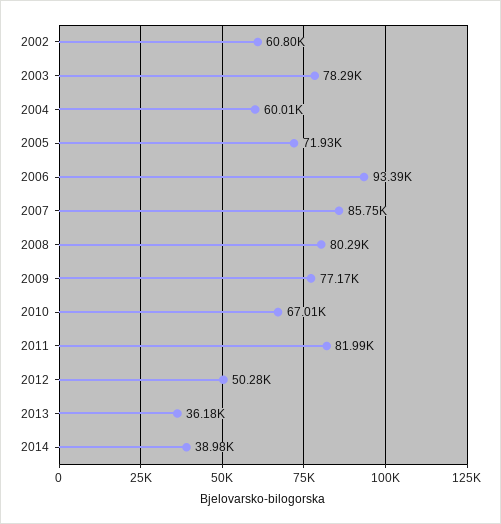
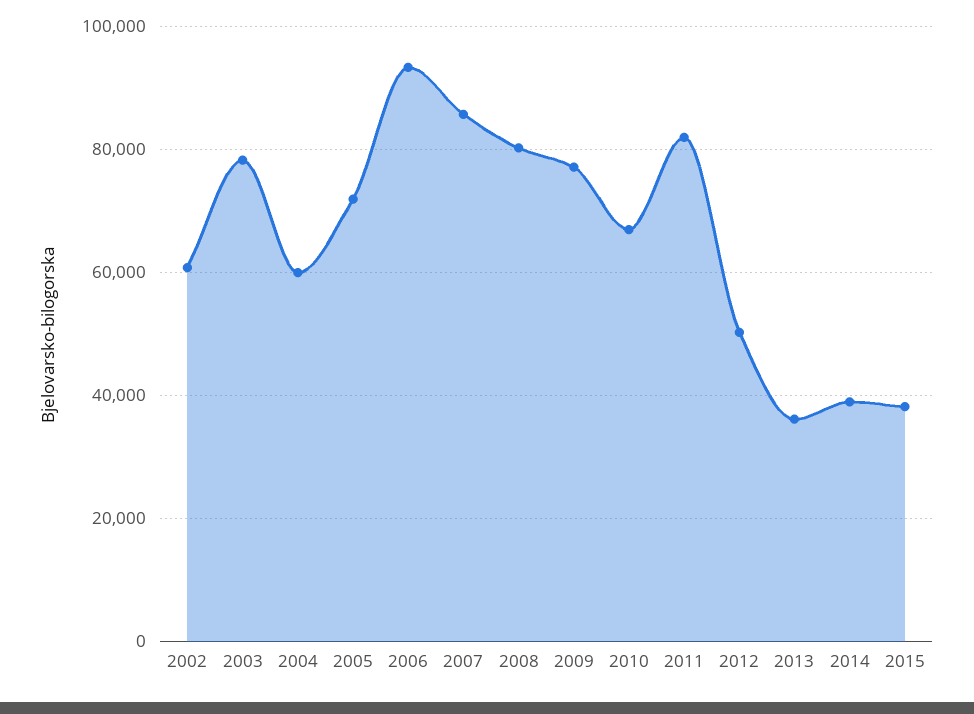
2015: none -> 38000

